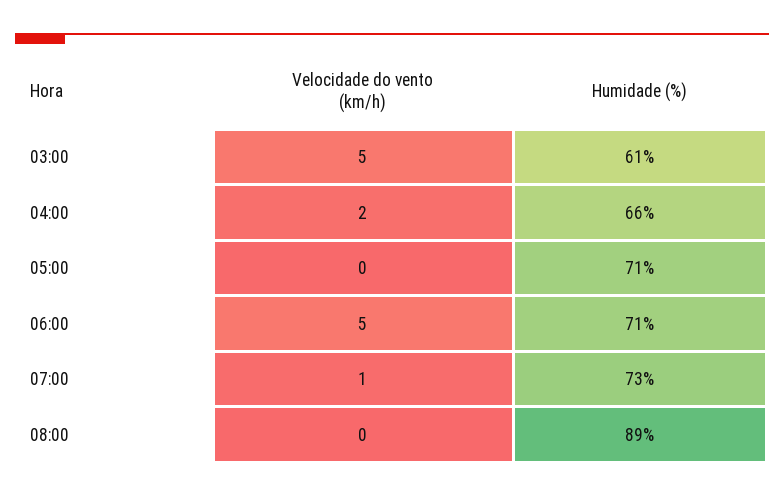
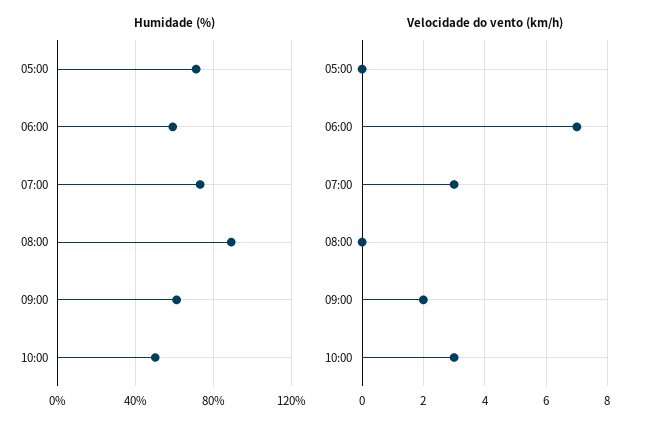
Velocidade do vento (km/h), 03:00: 5 -> none
Humidade (%), 03:00: 61 -> none
Velocidade do vento (km/h), 04:00: 2 -> none
Humidade (%), 04:00: 66 -> none
Velocidade do vento (km/h), 06:00: 5 -> 7
Humidade (%), 06:00: 71 -> 60
Velocidade do vento (km/h), 07:00: 1 -> 3
Humidade (%), 09:00: none -> 60
Humidade (%), 10:00: none -> 50
Velocidade do vento (km/h), 09:00: none -> 2
Velocidade do vento (km/h), 10:00: none -> 3

